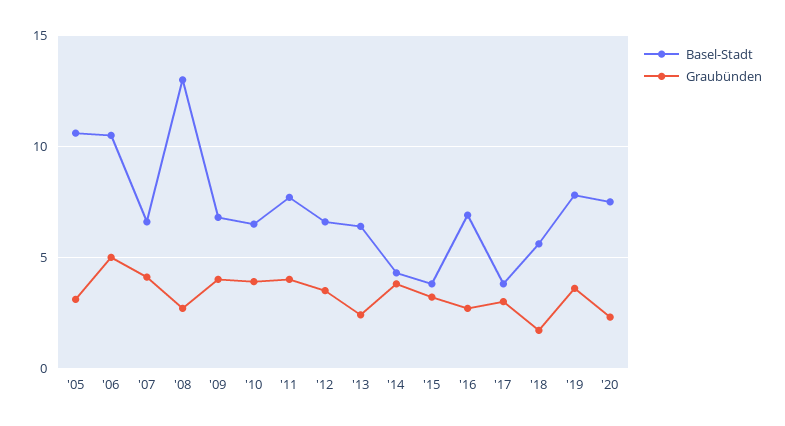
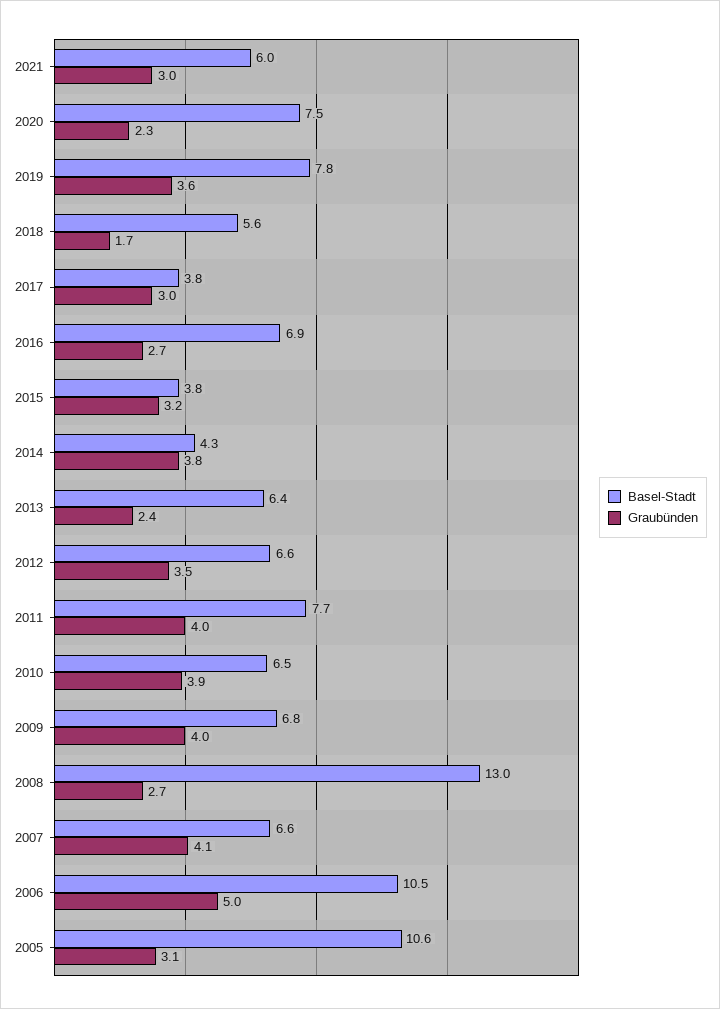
Basel-Stadt, 2021: none -> 6
Graubünden, 2021: none -> 3

